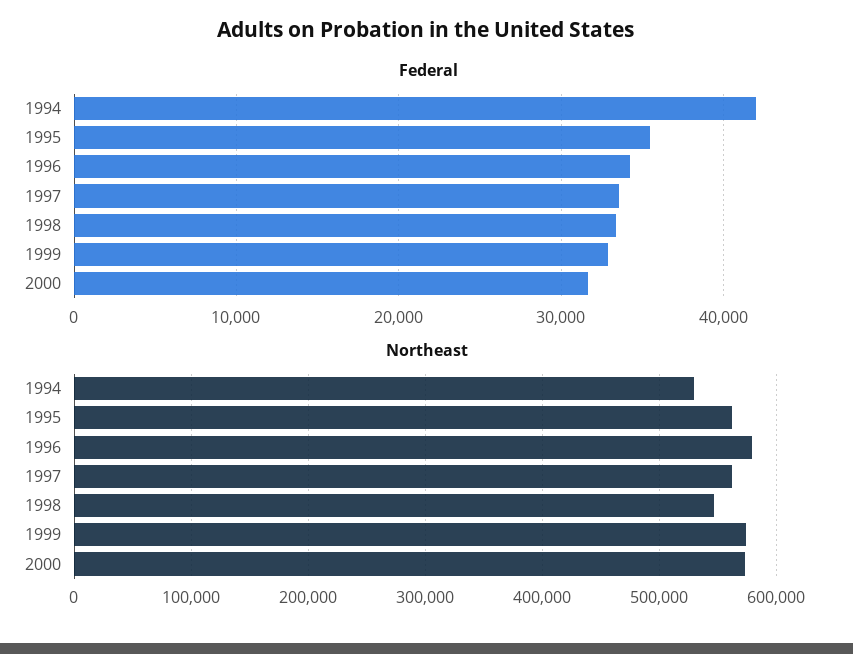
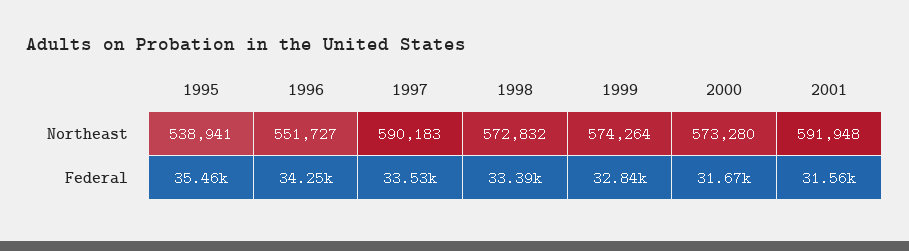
Federal, 1994: 42000 -> none
Northeast, 1994: 530000 -> none
Northeast, 1995: 560000 -> 538941
Northeast, 1996: 580000 -> 551727
Northeast, 1997: 560000 -> 590183
Northeast, 1998: 550000 -> 572832
Northeast, 2001: none -> 591948
Federal, 2001: none -> 31560

